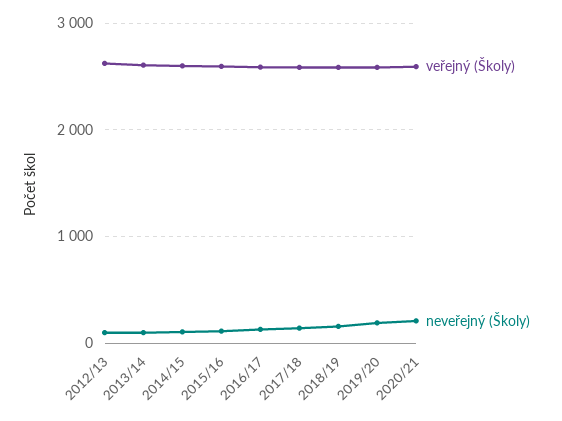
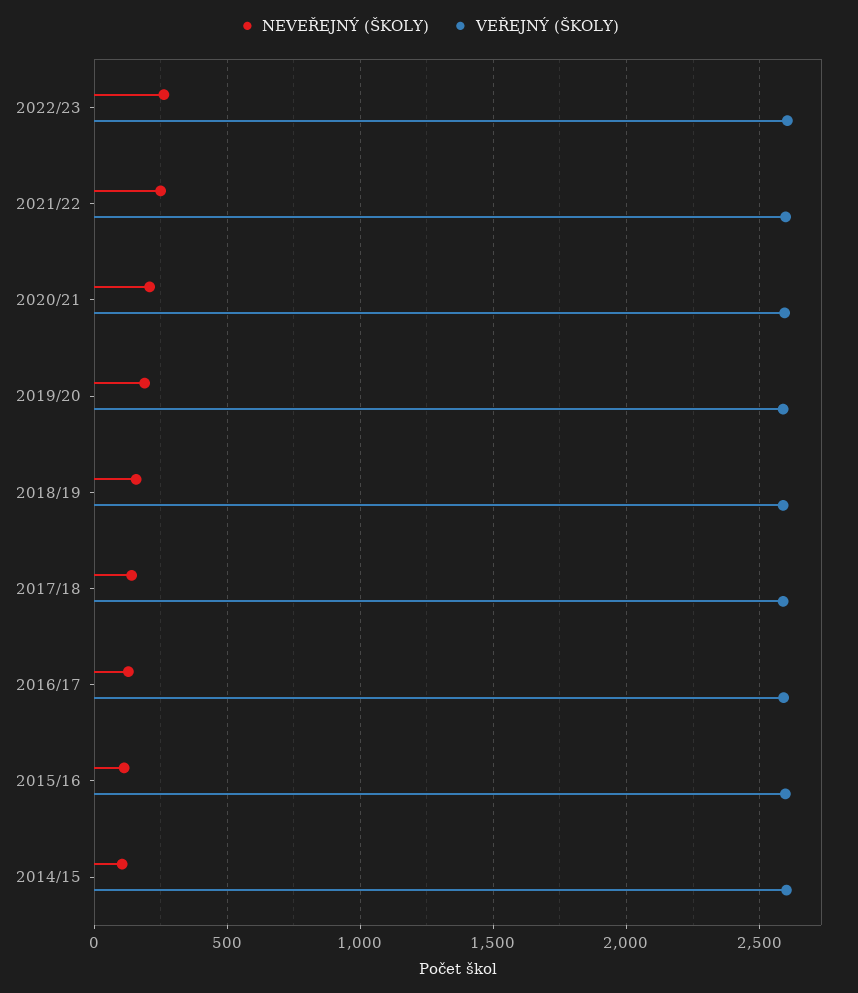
veřejný (Školy), 2012/13: 2600 -> none
neveřejný (Školy), 2012/13: 100 -> none
veřejný (Školy), 2013/14: 2600 -> none
neveřejný (Školy), 2013/14: 100 -> none
neveřejný (Školy), 2022/23: none -> 250
veřejný (Školy), 2022/23: none -> 2600
neveřejný (Školy), 2021/22: none -> 250
veřejný (Školy), 2021/22: none -> 2600

